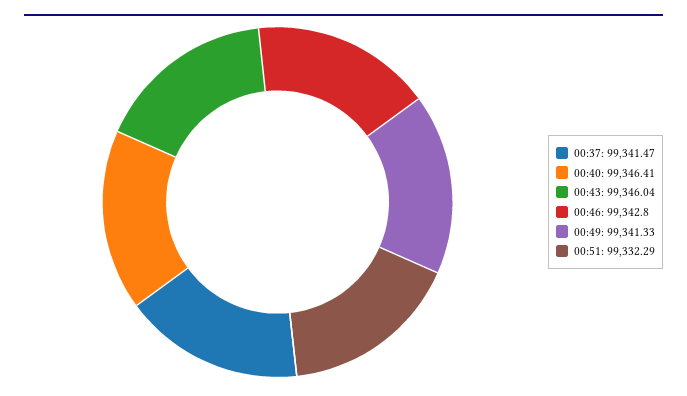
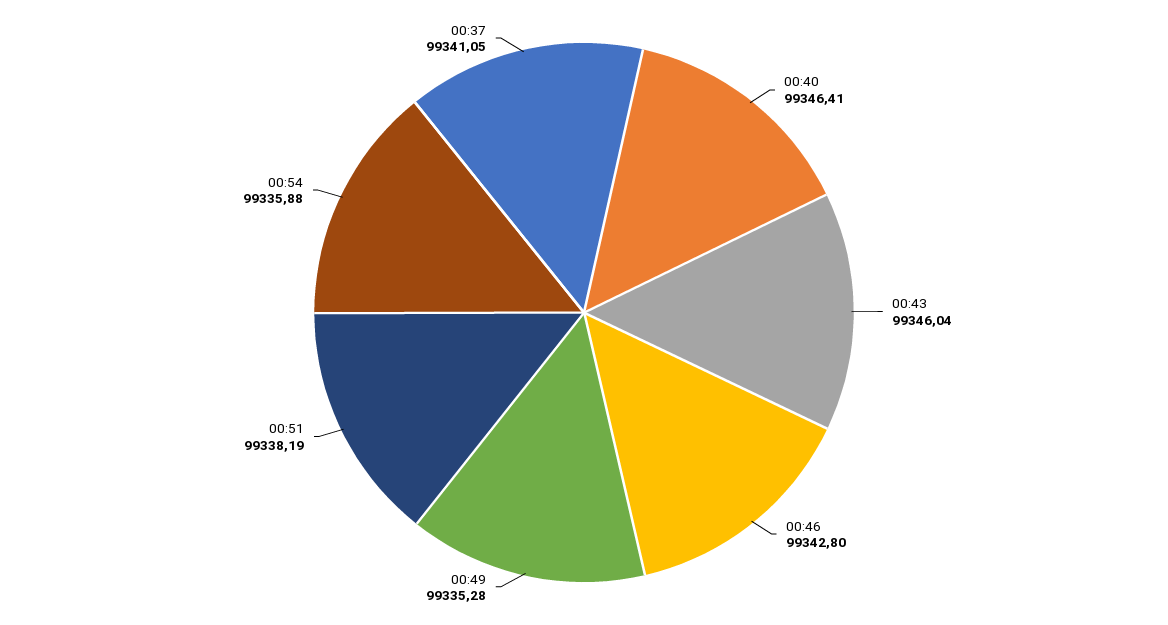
00:37: 99341.47 -> 99341.05
00:49: 99341.33 -> 99335.28
00:51: 99332.29 -> 99338.19
00:54: none -> 99335.88

